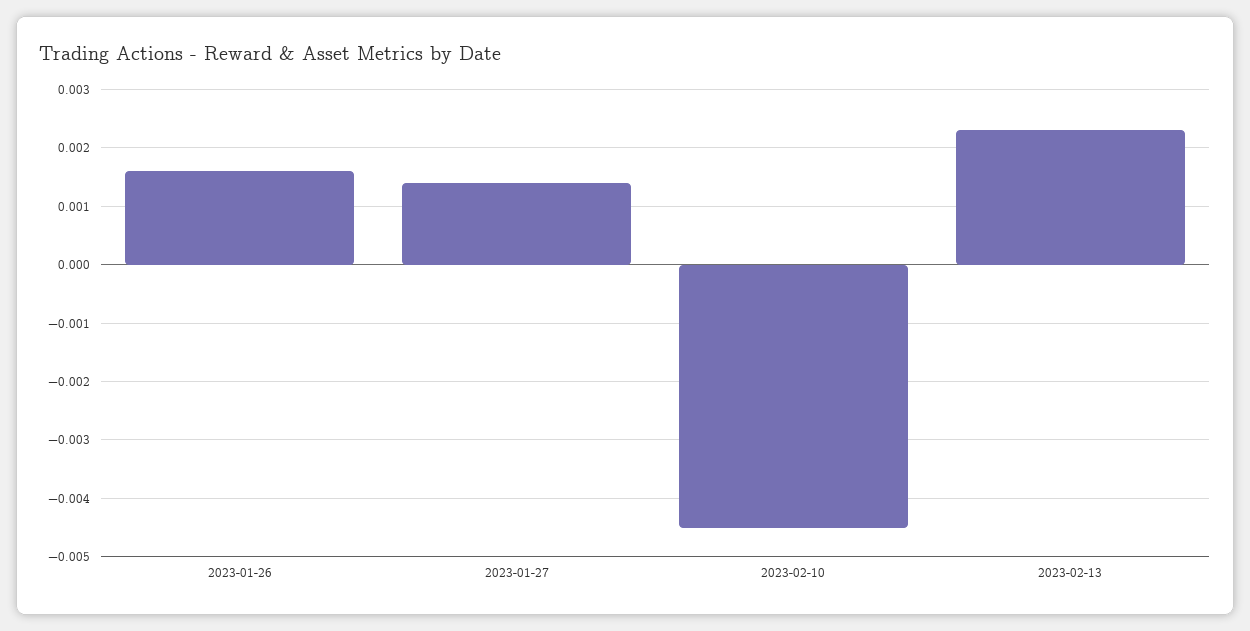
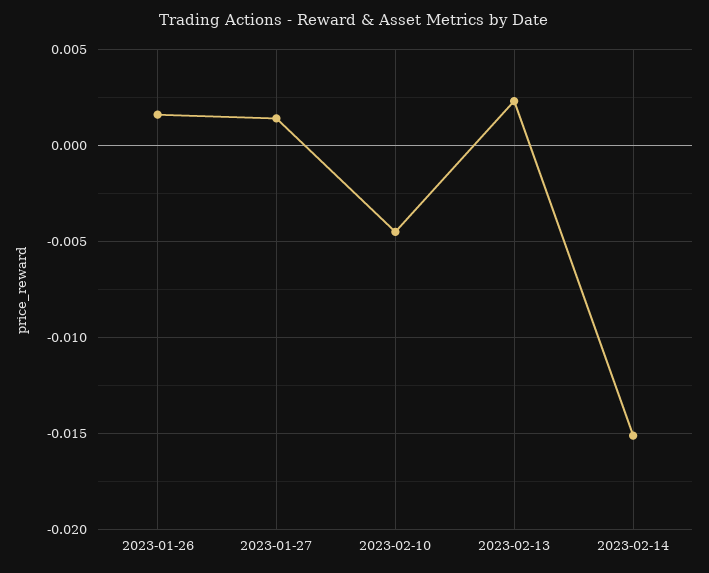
2023-02-14: none -> -0.015

